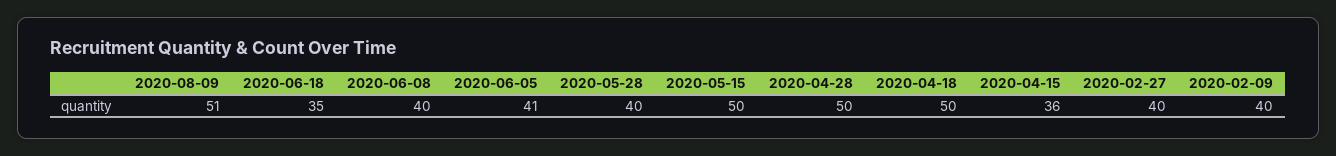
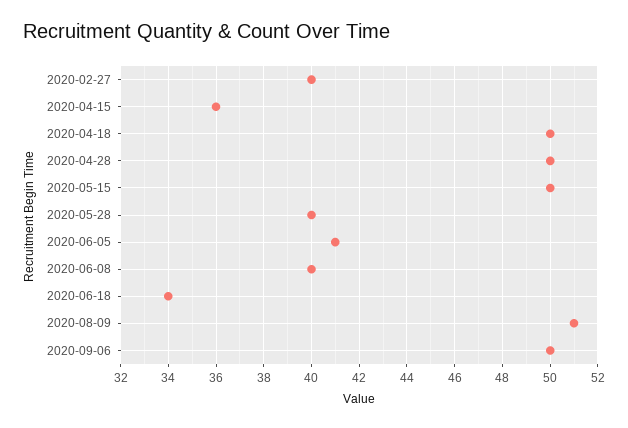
2020-06-18: 35 -> 34
2020-02-09: 40 -> none
2020-09-06: none -> 50

